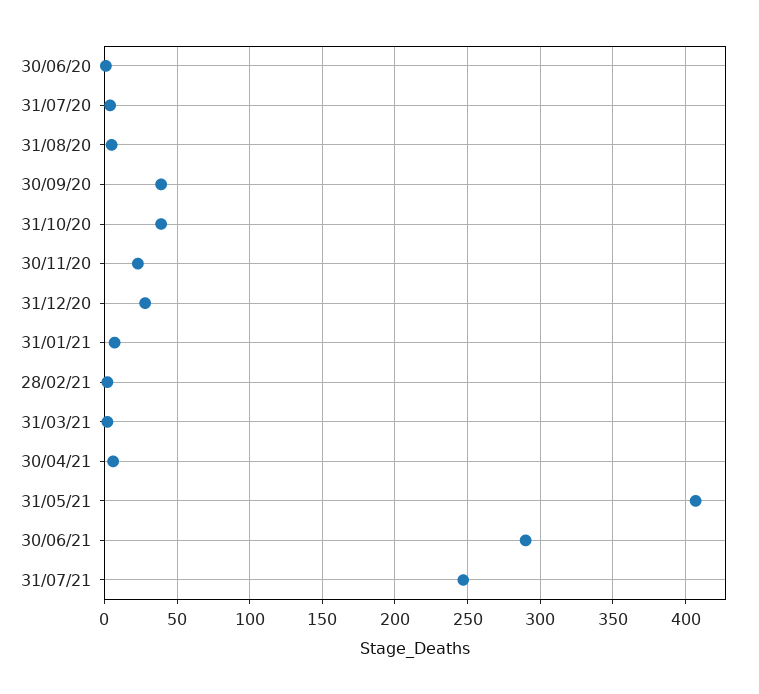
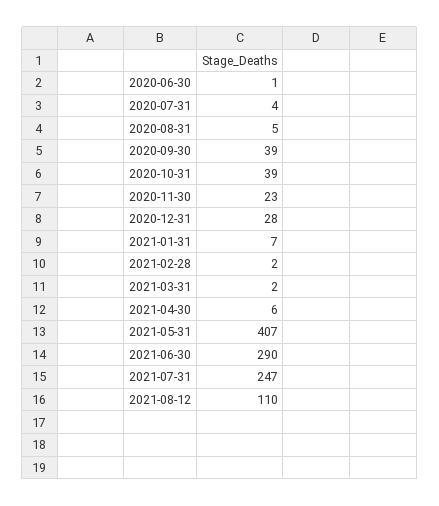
2021-08-12: none -> 110

